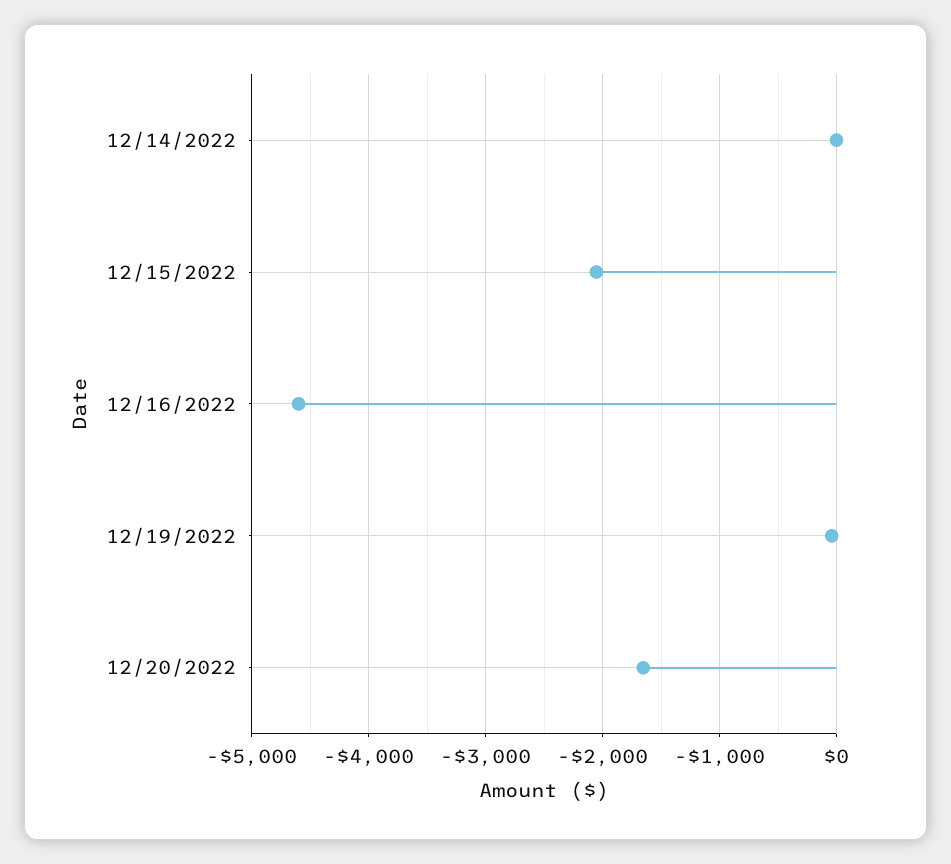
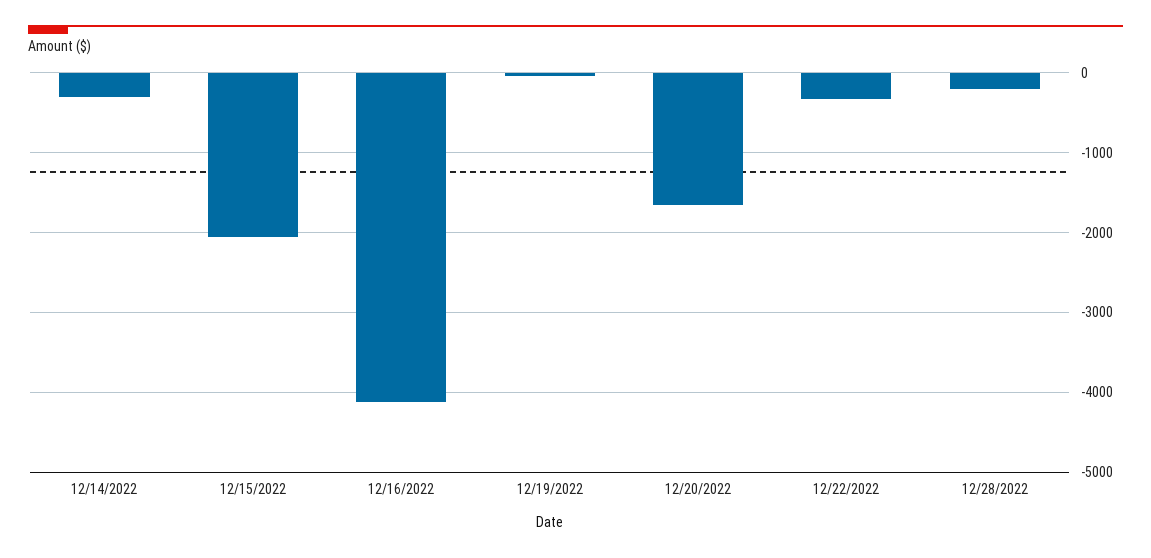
12/14/2022: 0 -> -300
12/16/2022: -4600 -> -4100
12/22/2022: none -> -300
12/28/2022: none -> -200

